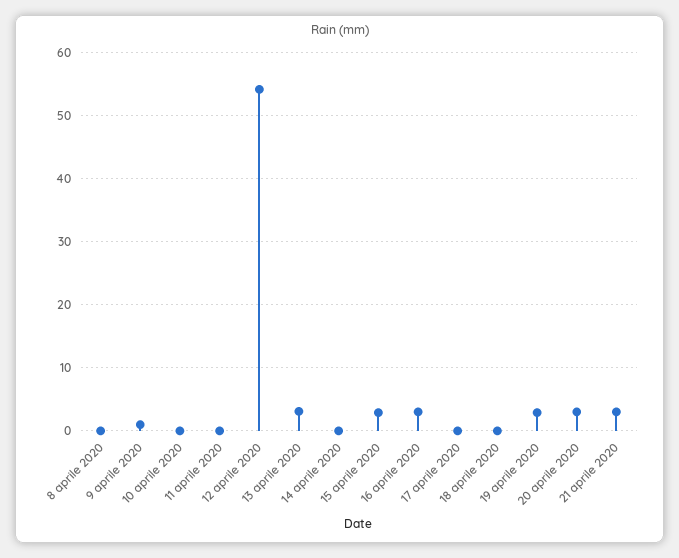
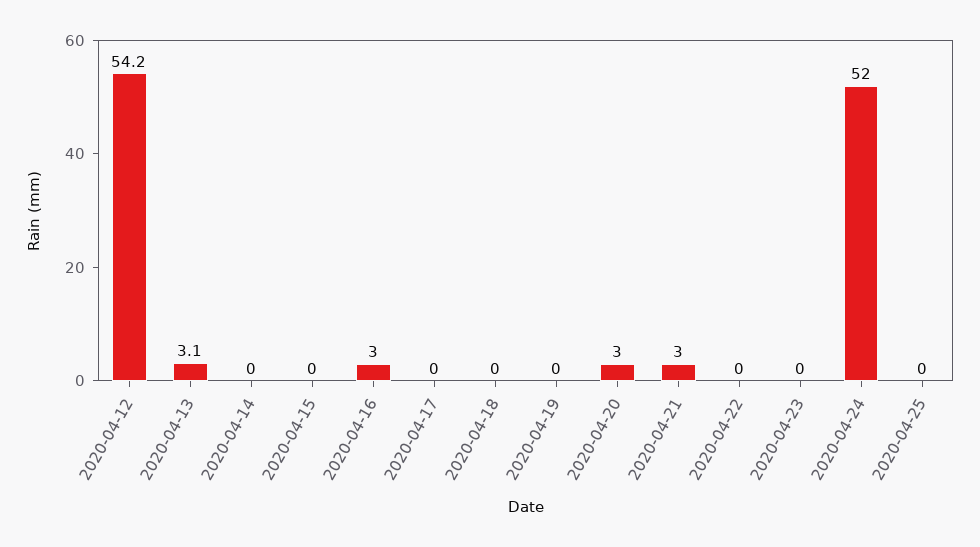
8 aprile 2020: 0 -> none
9 aprile 2020: 1 -> none
10 aprile 2020: 0 -> none
11 aprile 2020: 0 -> none
15 aprile 2020: 3 -> 0
19 aprile 2020: 3 -> 0
2020-04-22: none -> 0
2020-04-23: none -> 0
2020-04-24: none -> 52
2020-04-25: none -> 0

